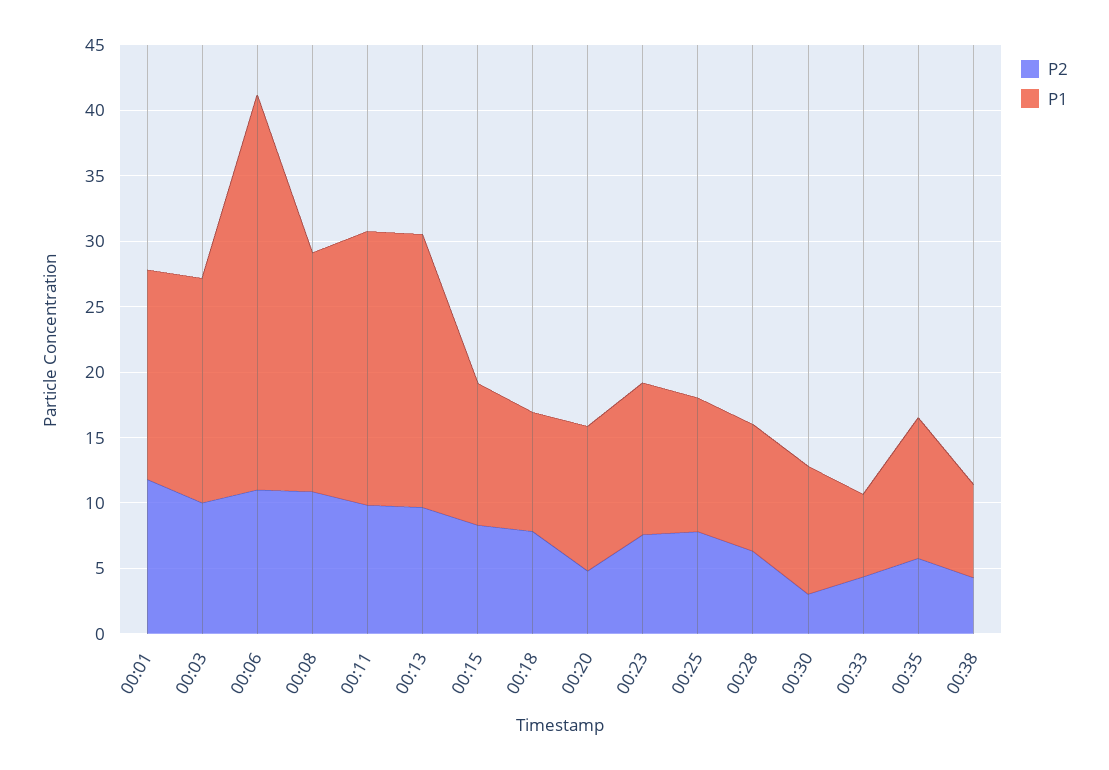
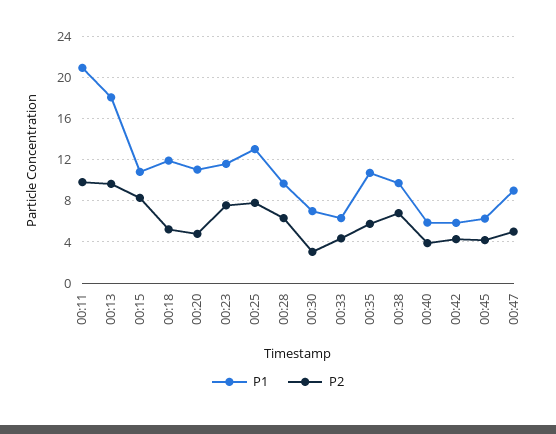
P2, 00:01: 12 -> none
P1, 00:01: 16 -> none
P2, 00:03: 10 -> none
P1, 00:03: 17 -> none
P2, 00:06: 11 -> none
P1, 00:06: 30 -> none
P2, 00:08: 11 -> none
P1, 00:08: 18 -> none
P1, 00:13: 21 -> 18
P2, 00:18: 8 -> 5
P1, 00:18: 9 -> 12
P1, 00:25: 10 -> 13
P1, 00:30: 10 -> 7
P2, 00:38: 4 -> 7
P1, 00:38: 7 -> 10
P1, 00:40: none -> 6
P2, 00:40: none -> 4
P1, 00:42: none -> 6
P2, 00:42: none -> 4
P1, 00:45: none -> 6
P2, 00:45: none -> 4
P1, 00:47: none -> 9
P2, 00:47: none -> 5

